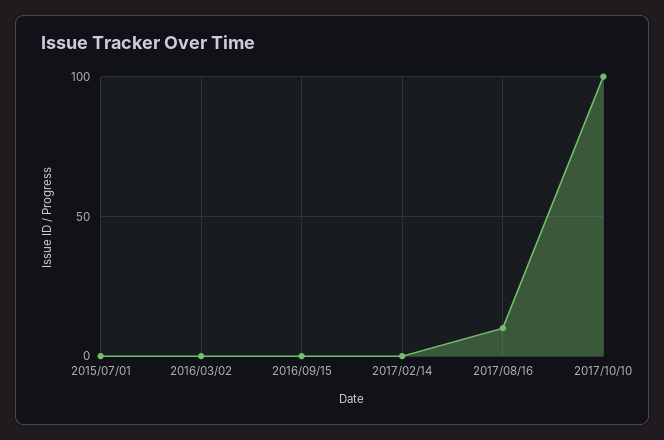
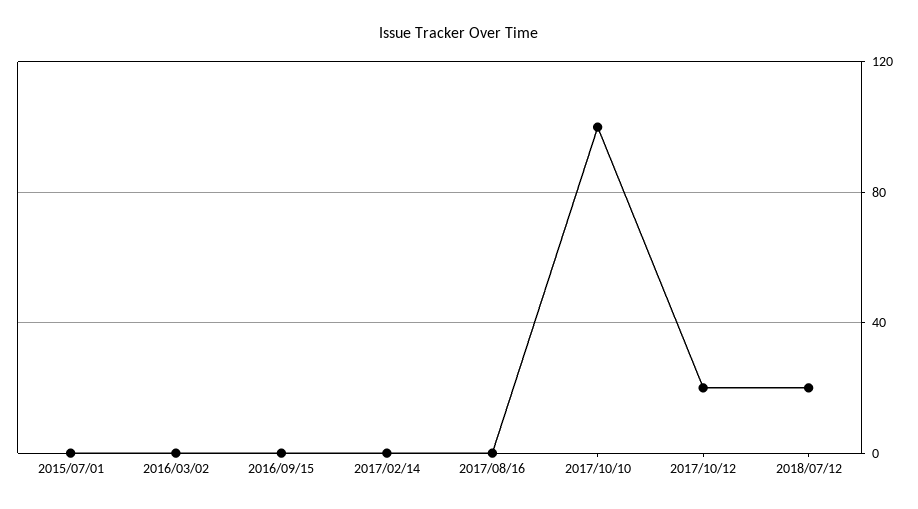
2017/08/16: 10 -> 0
2017/10/12: none -> 20
2018/07/12: none -> 20

